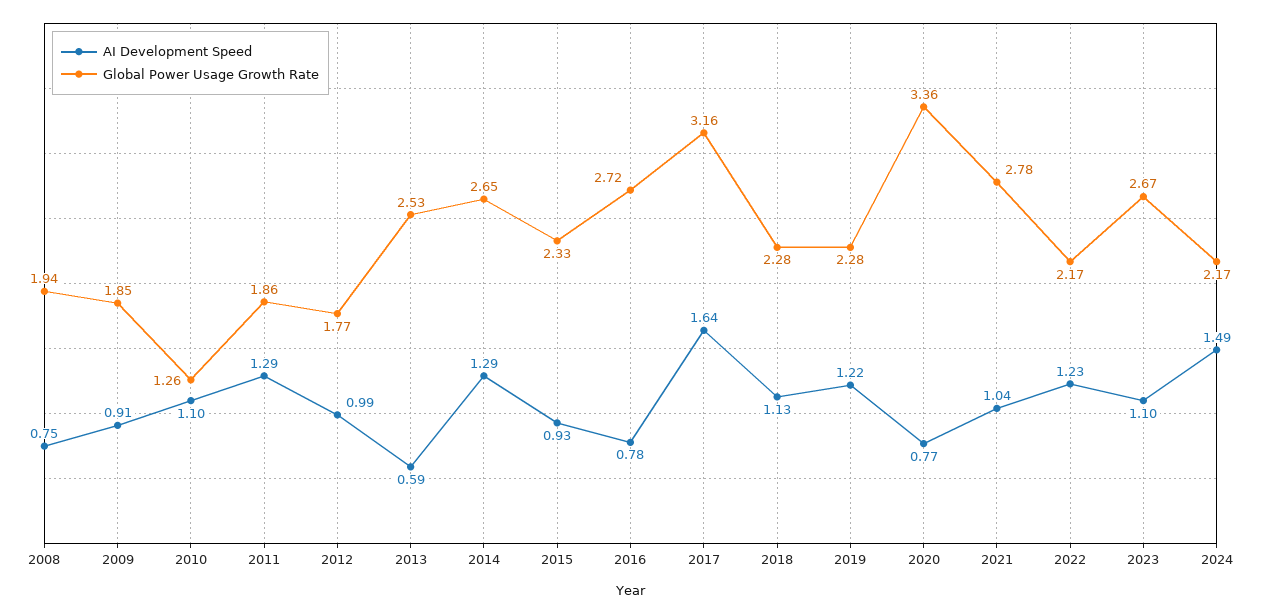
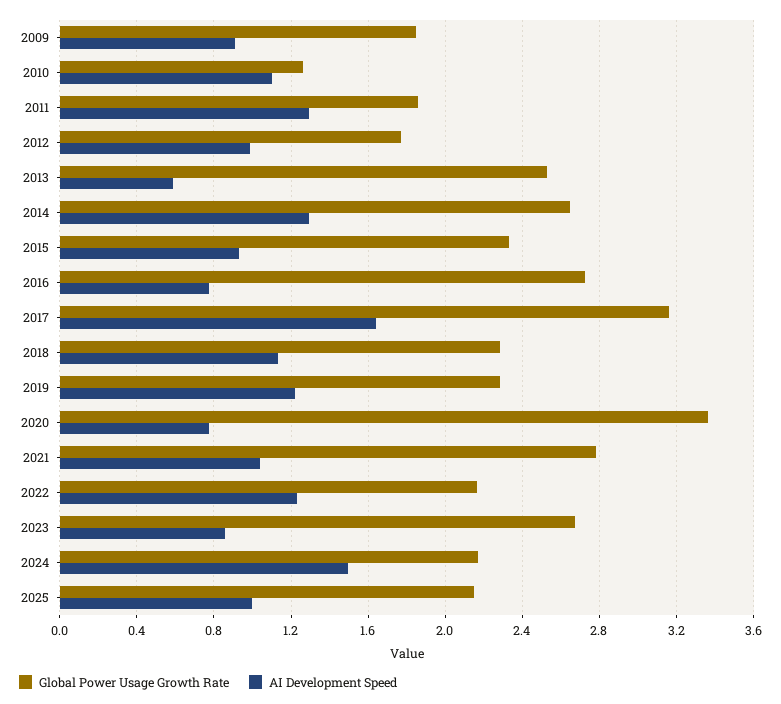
AI Development Speed, 2008: 0.75 -> none
Global Power Usage Growth Rate, 2008: 1.94 -> none
AI Development Speed, 2023: 1.1 -> 0.85
Global Power Usage Growth Rate, 2025: none -> 2.15
AI Development Speed, 2025: none -> 1

